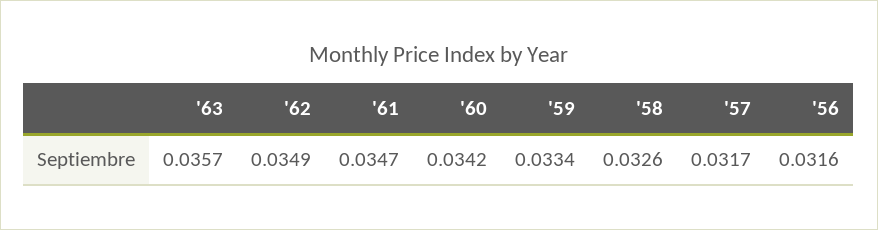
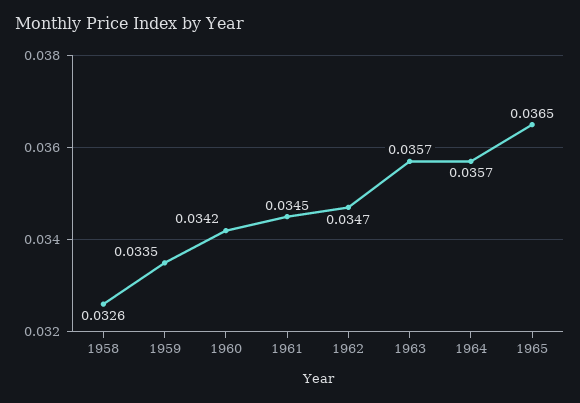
'62: 0.0349 -> 0.0347
'61: 0.0347 -> 0.0345
'59: 0.0334 -> 0.0335
'57: 0.0317 -> none
'56: 0.0316 -> none
1964: none -> 0.0357
1965: none -> 0.0365

